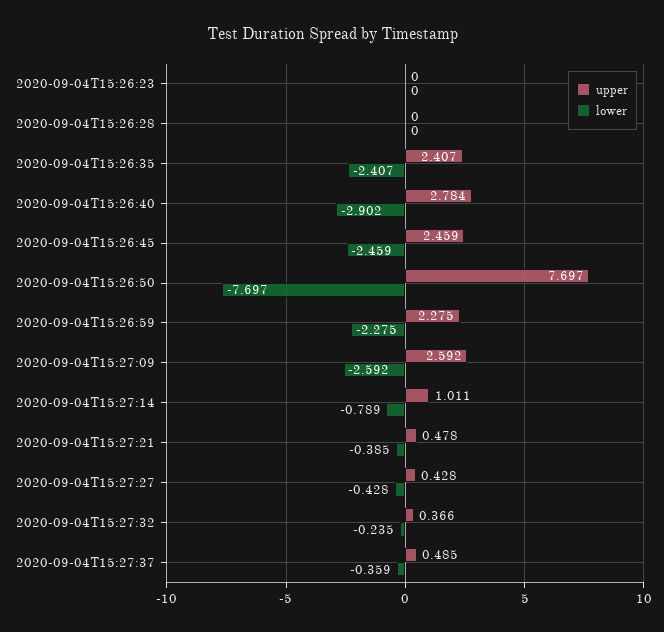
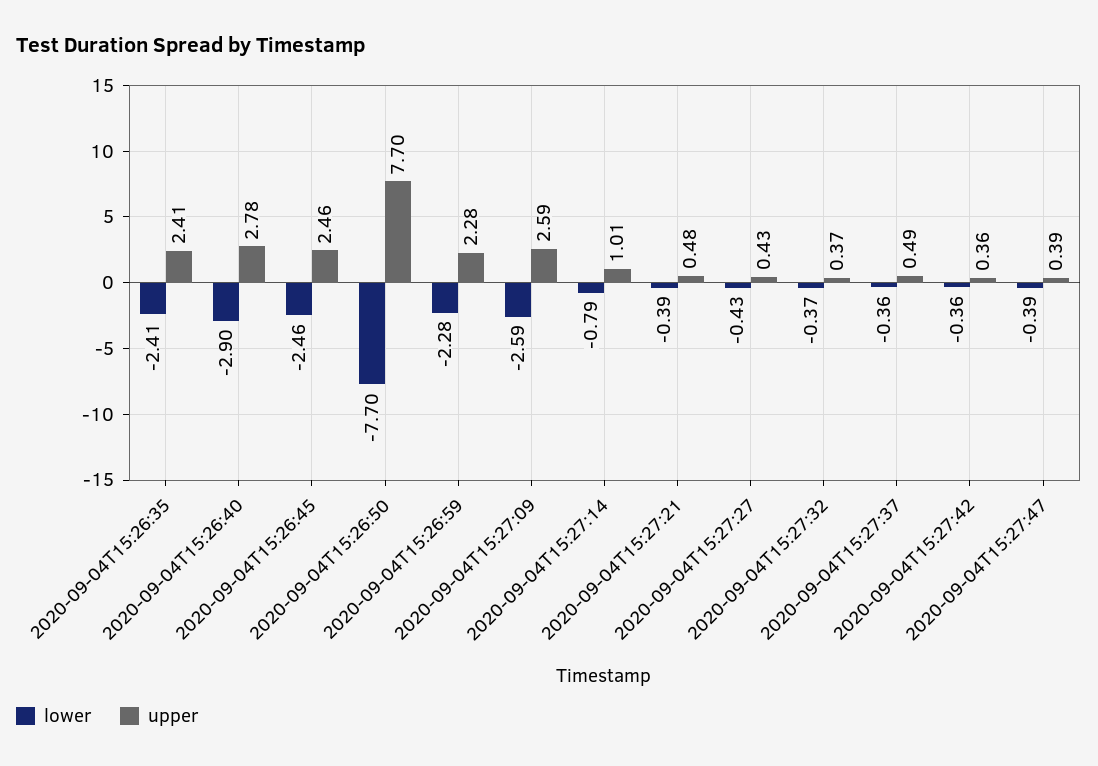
upper, 2020-09-04T15:26:23: 0 -> none
lower, 2020-09-04T15:26:23: 0 -> none
upper, 2020-09-04T15:26:28: 0 -> none
lower, 2020-09-04T15:26:28: 0 -> none
lower, 2020-09-04T15:27:32: -0.235 -> -0.37
lower, 2020-09-04T15:27:42: none -> -0.36
upper, 2020-09-04T15:27:42: none -> 0.36
lower, 2020-09-04T15:27:47: none -> -0.39
upper, 2020-09-04T15:27:47: none -> 0.39

